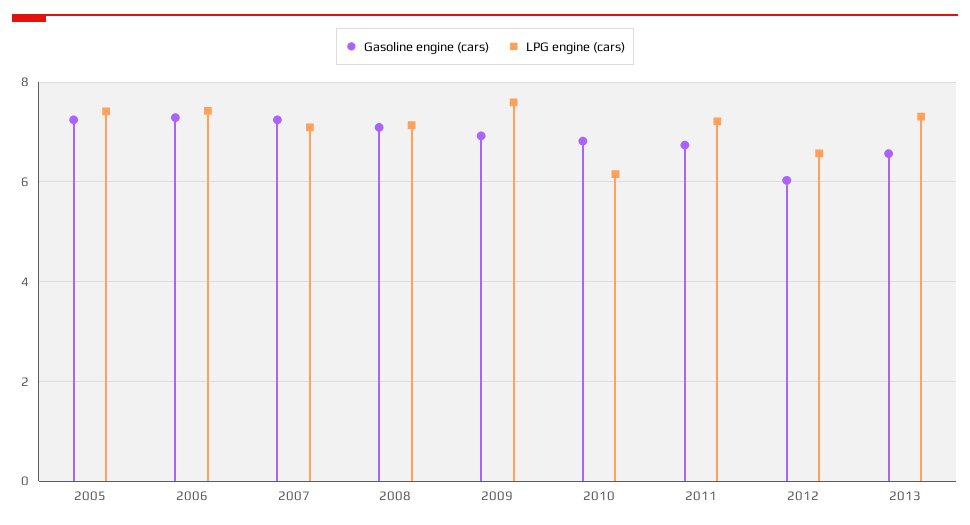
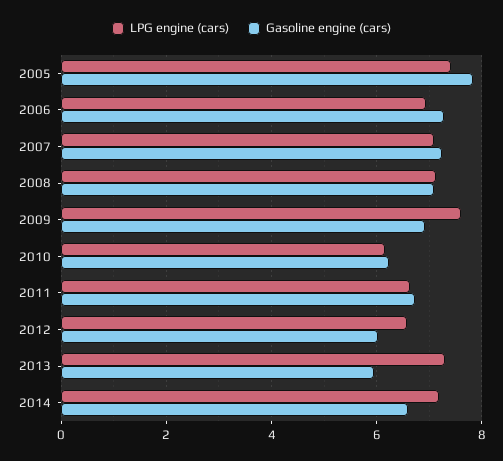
Gasoline engine (cars), 2005: 7.2 -> 7.8
LPG engine (cars), 2006: 7.4 -> 7
Gasoline engine (cars), 2010: 6.8 -> 6.2
LPG engine (cars), 2011: 7.2 -> 6.6
Gasoline engine (cars), 2013: 6.6 -> 6
LPG engine (cars), 2014: none -> 7.2
Gasoline engine (cars), 2014: none -> 6.6

